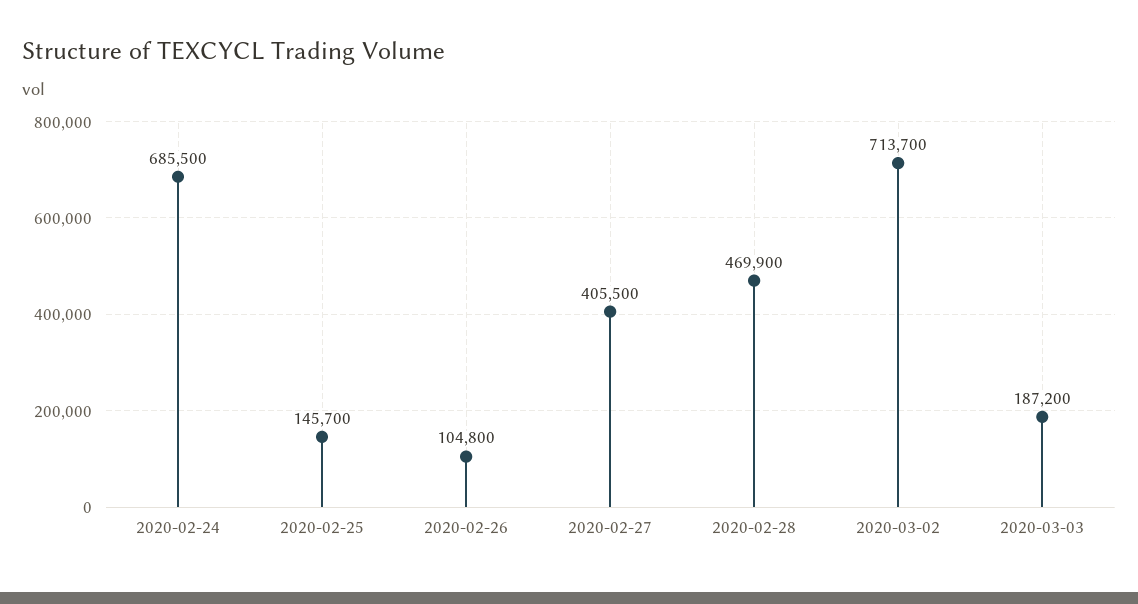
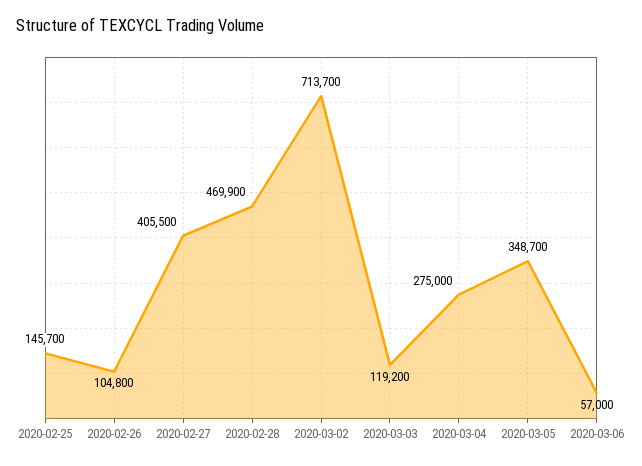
2020-02-24: 685500 -> none
2020-03-03: 187200 -> 119200
2020-03-04: none -> 275000
2020-03-05: none -> 348700
2020-03-06: none -> 57000

